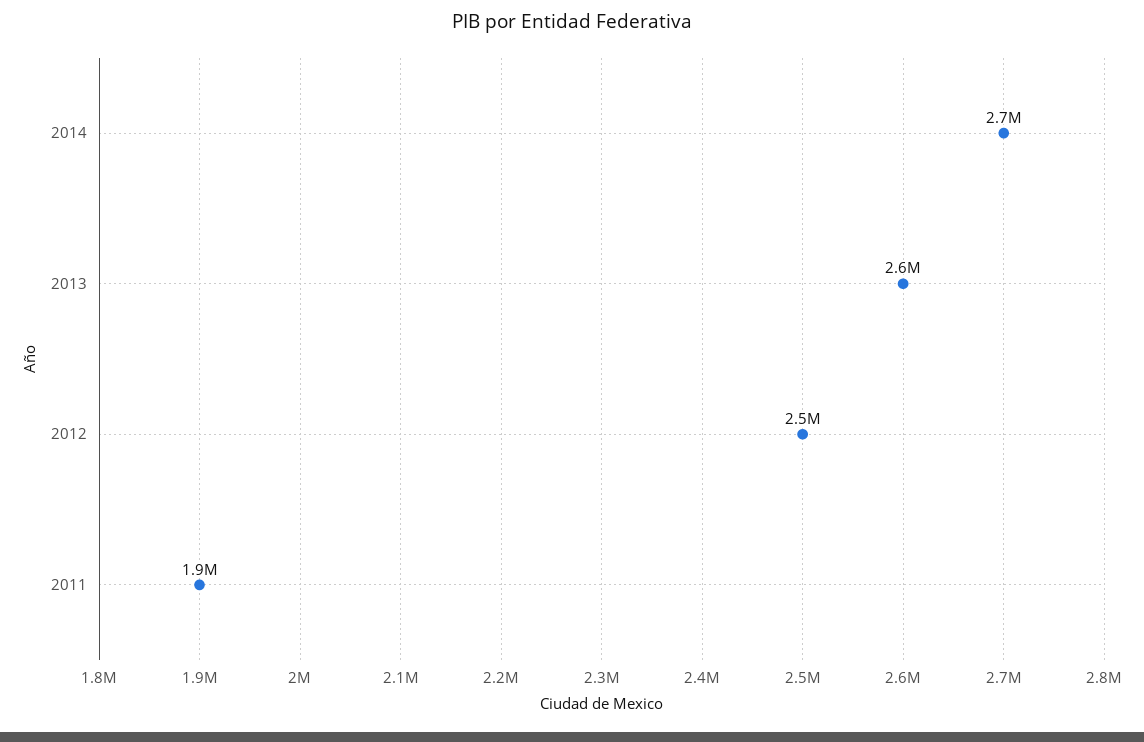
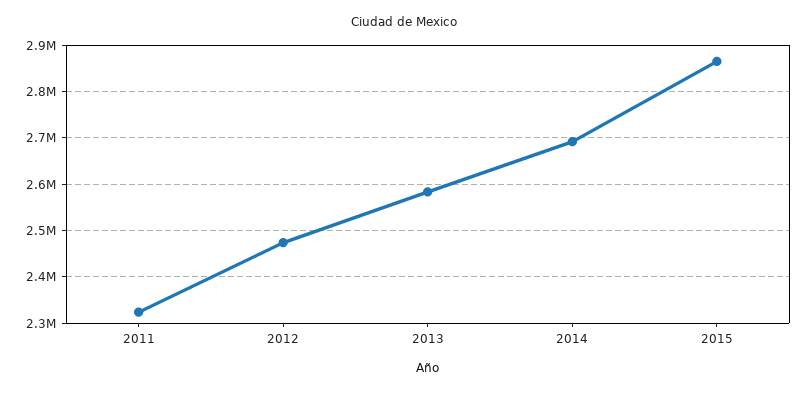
2011: 1900000 -> 2320000
2015: none -> 2860000

